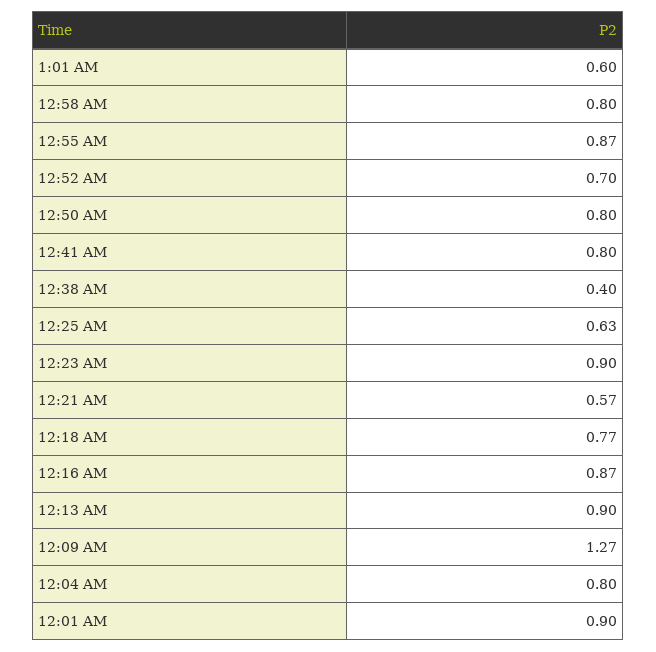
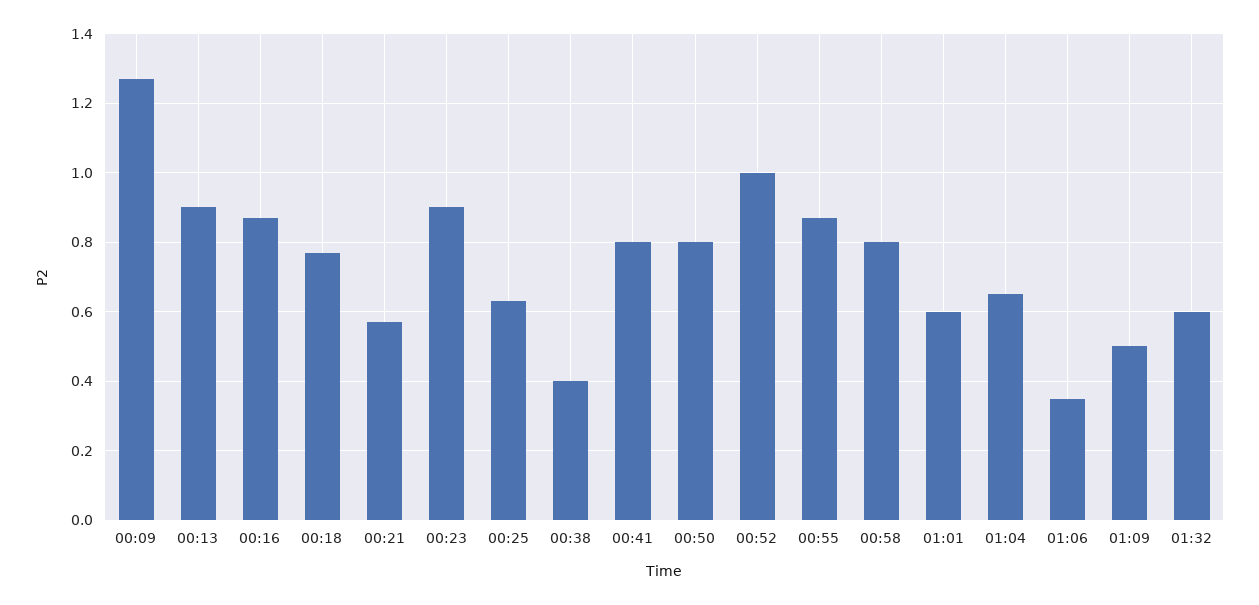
12:52 AM: 0.7 -> 1
12:04 AM: 0.8 -> none
12:01 AM: 0.9 -> none
01:04: none -> 0.65
01:06: none -> 0.35
01:09: none -> 0.5
01:32: none -> 0.6

